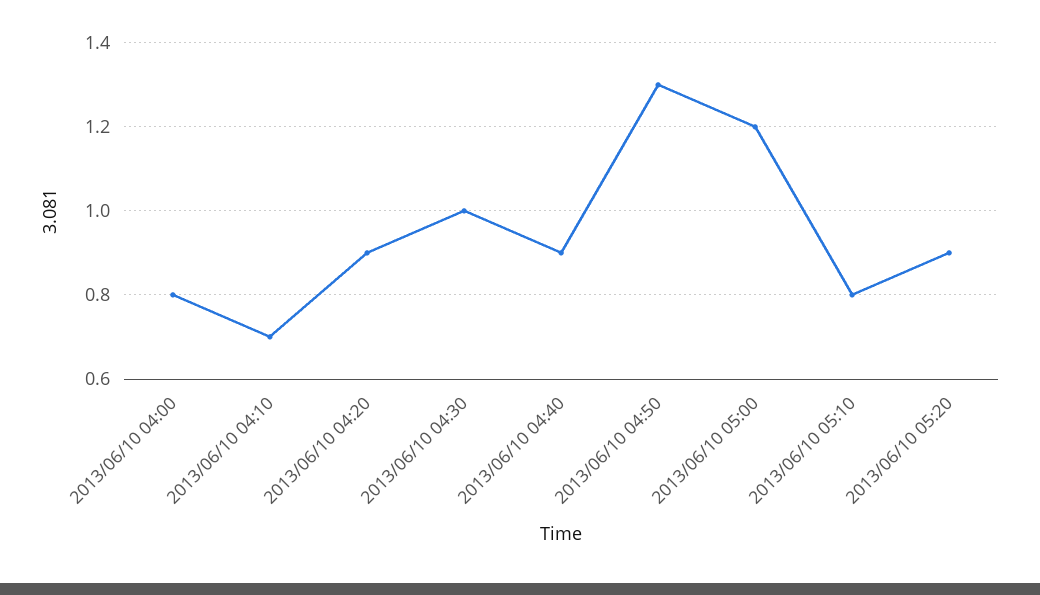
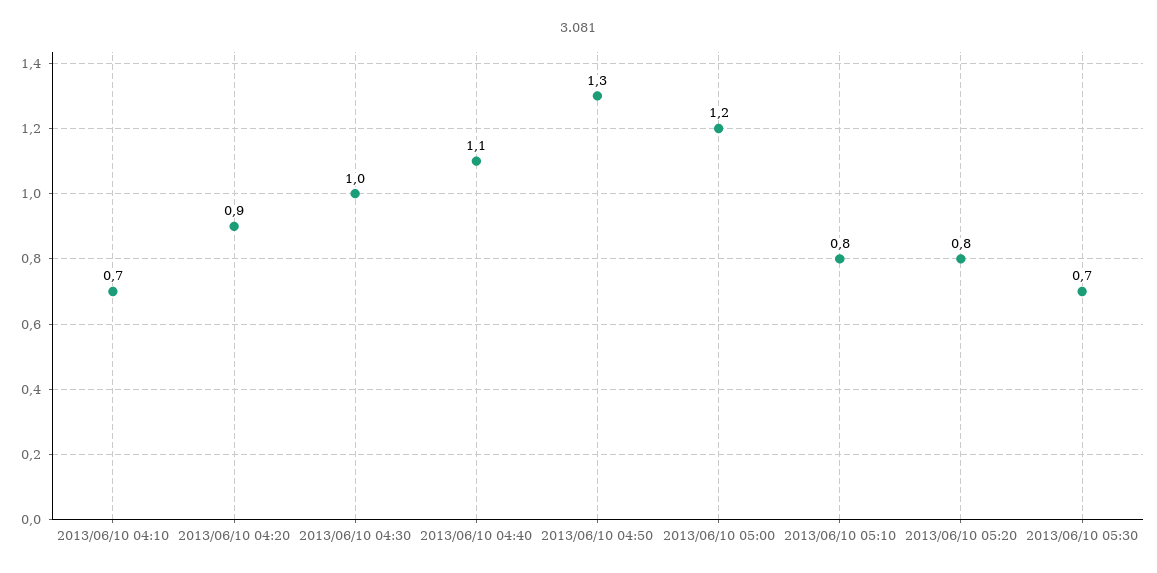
2013/06/10 04:00: 0.8 -> none
2013/06/10 04:40: 0.9 -> 1.1
2013/06/10 05:20: 0.9 -> 0.8
2013/06/10 05:30: none -> 0.7

